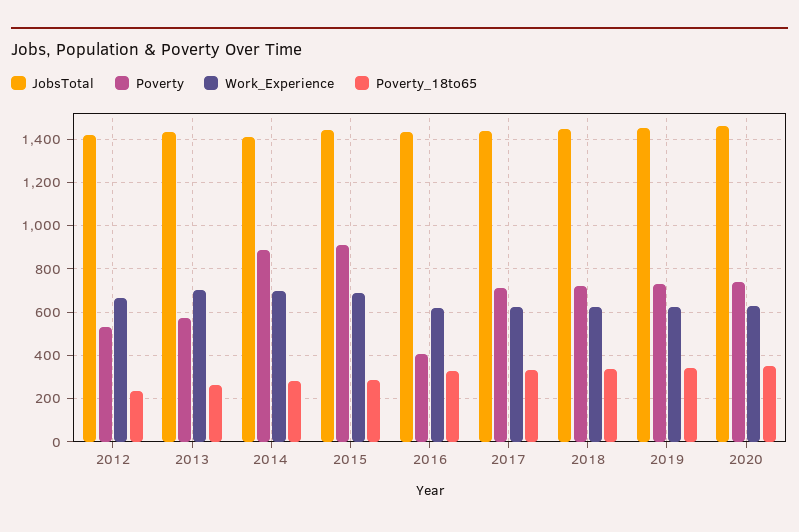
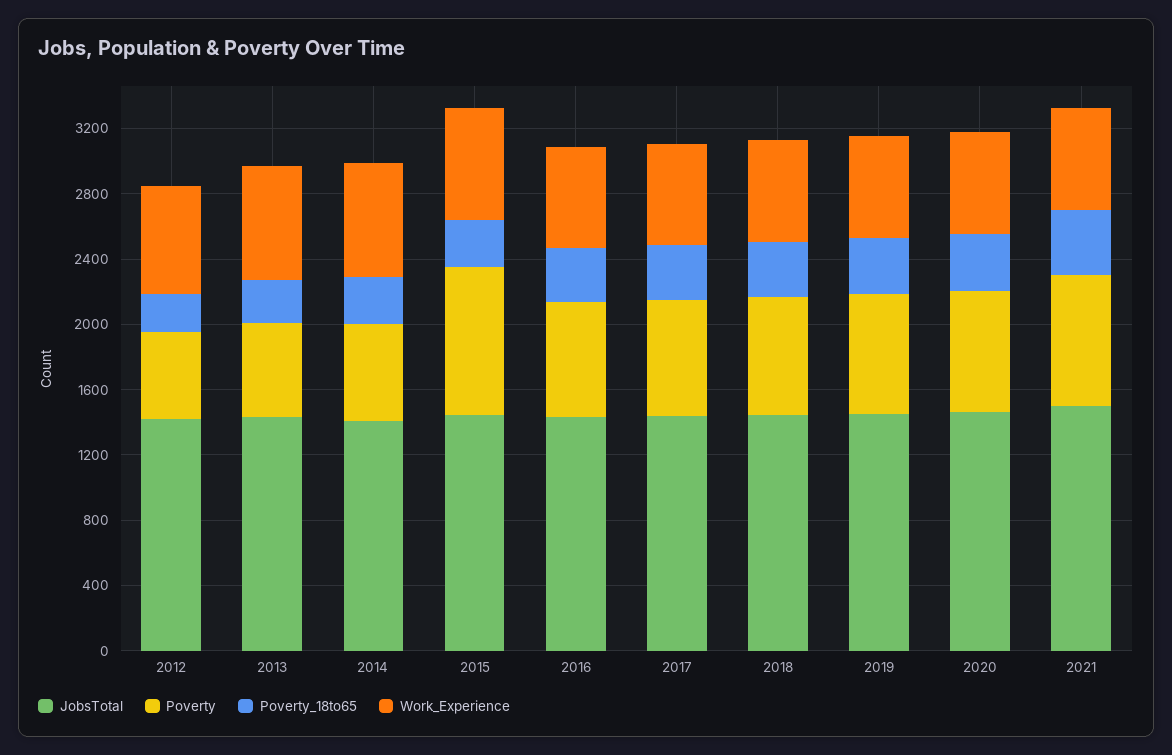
Poverty, 2014: 900 -> 600
Poverty, 2016: 400 -> 700
JobsTotal, 2021: none -> 1500
Poverty, 2021: none -> 800
Poverty_18to65, 2021: none -> 400
Work_Experience, 2021: none -> 600

